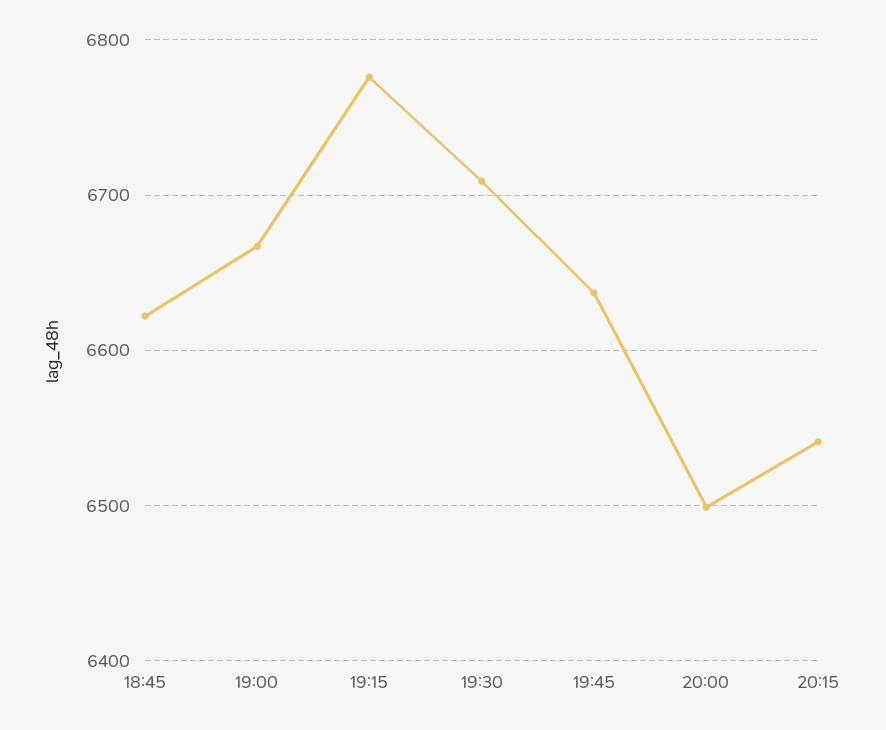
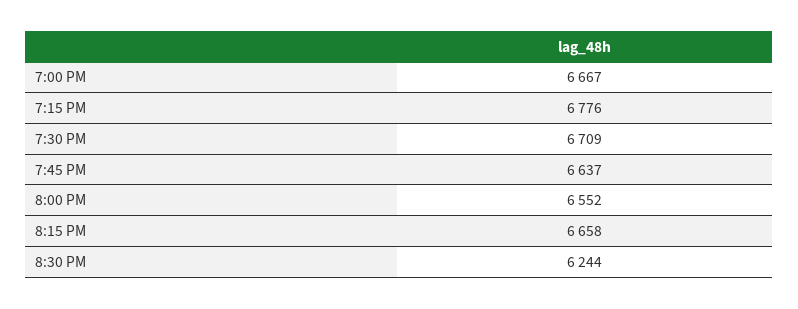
18:45: 6620 -> none
20:00: 6500 -> 6552
20:15: 6540 -> 6658
8:30 PM: none -> 6244

